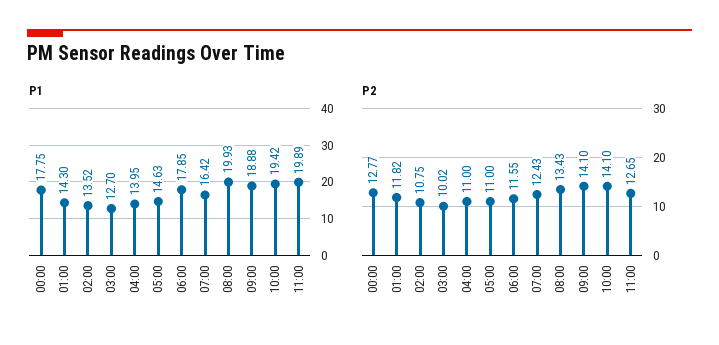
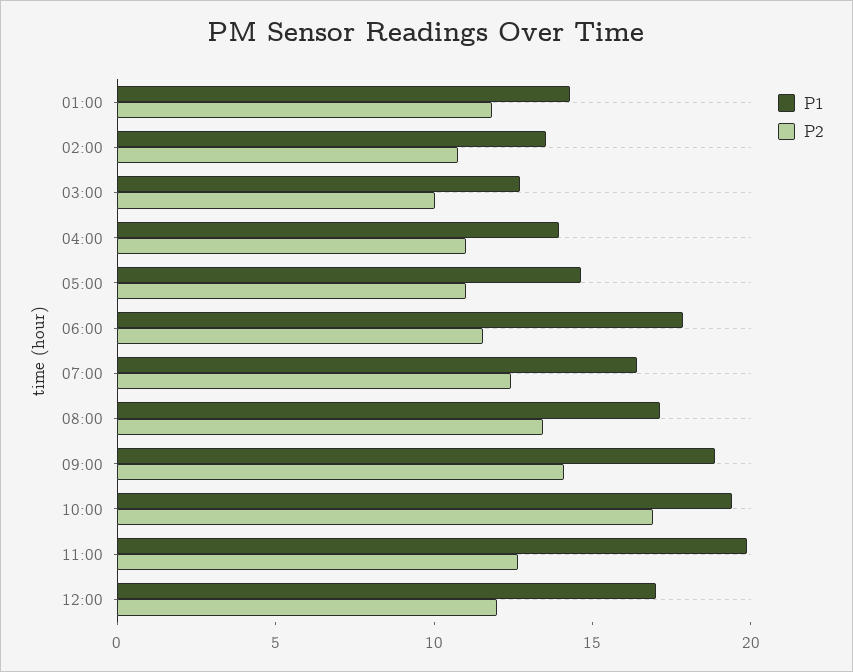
P1, 00:00: 17.75 -> none
P1, 08:00: 19.93 -> 17
P2, 00:00: 12.77 -> none
P2, 10:00: 14.1 -> 17
P1, 12:00: none -> 17
P2, 12:00: none -> 12

